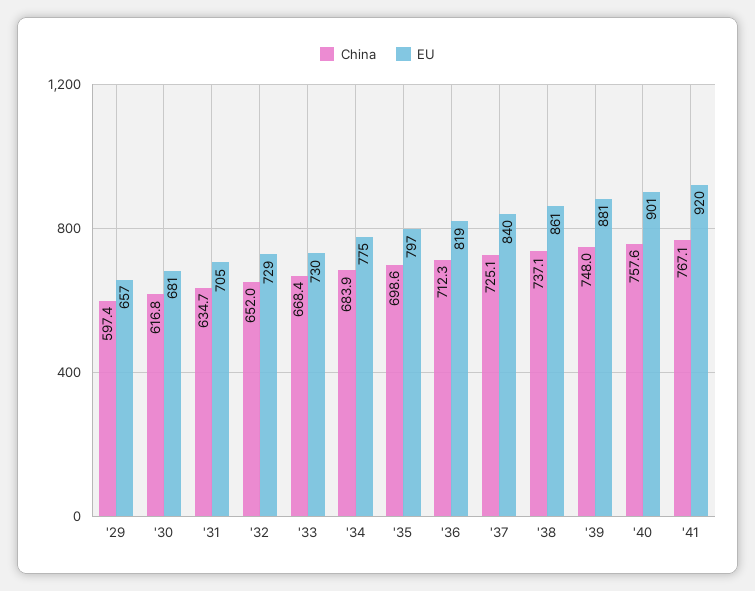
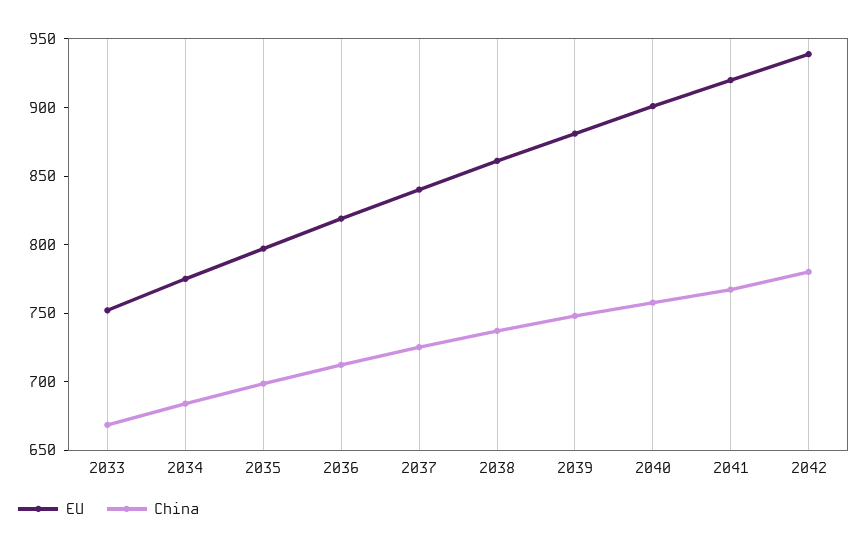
China, '29: 597.4 -> none
EU, '29: 657 -> none
China, '30: 616.8 -> none
EU, '30: 681 -> none
China, '31: 634.7 -> none
EU, '31: 705 -> none
China, '32: 652 -> none
EU, '32: 729 -> none
EU, '33: 730 -> 750
EU, 2042: none -> 940
China, 2042: none -> 780

